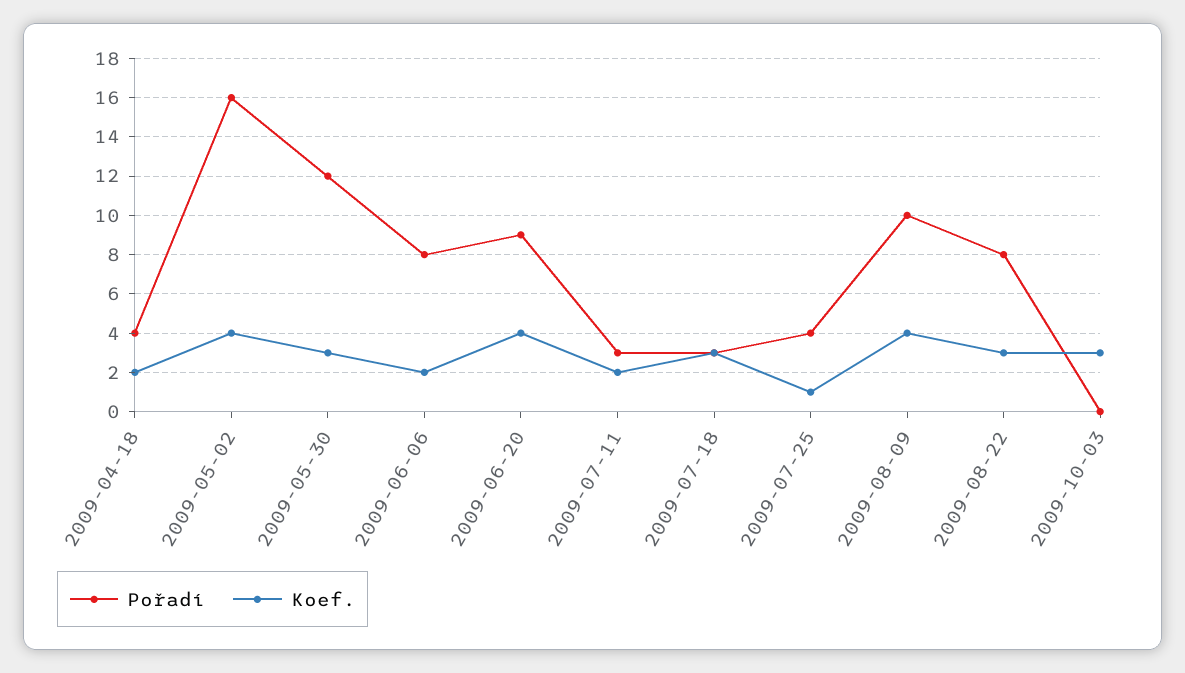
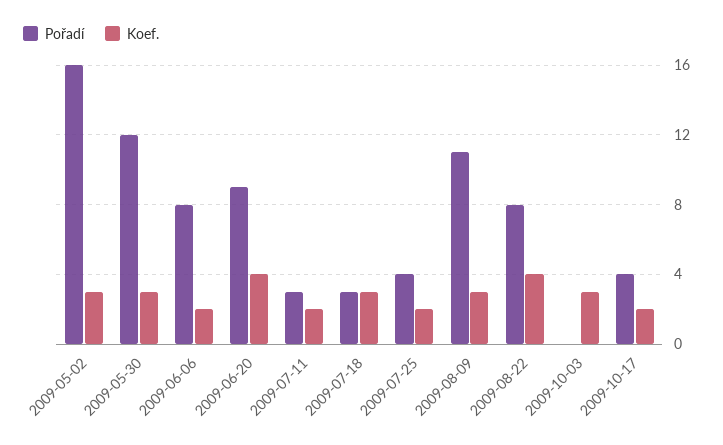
Pořadí, 2009-04-18: 4 -> none
Koef., 2009-04-18: 2 -> none
Koef., 2009-05-02: 4 -> 3
Koef., 2009-07-25: 1 -> 2
Pořadí, 2009-08-09: 10 -> 11
Koef., 2009-08-09: 4 -> 3
Koef., 2009-08-22: 3 -> 4
Pořadí, 2009-10-17: none -> 4
Koef., 2009-10-17: none -> 2

